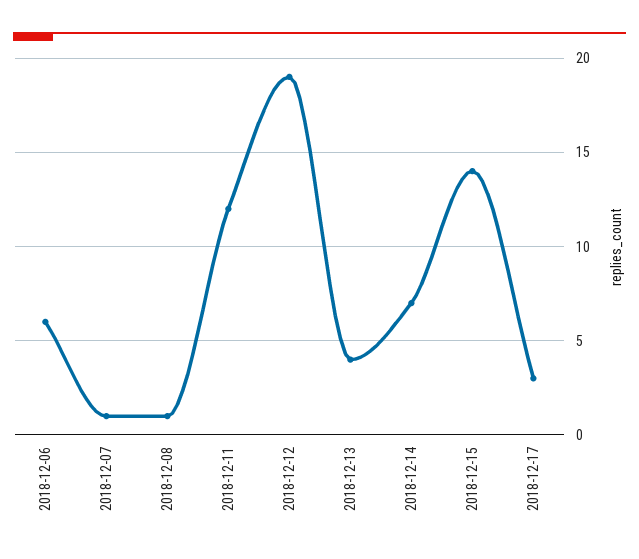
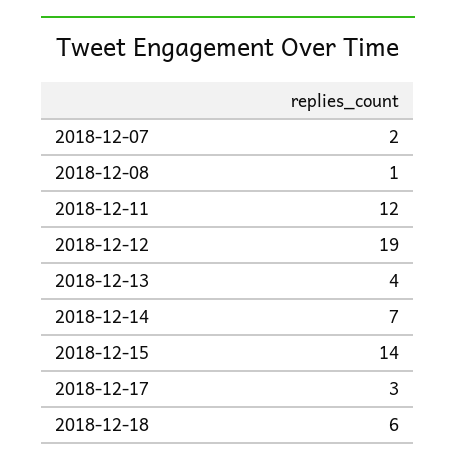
2018-12-06: 6 -> none
2018-12-07: 1 -> 2
2018-12-18: none -> 6

